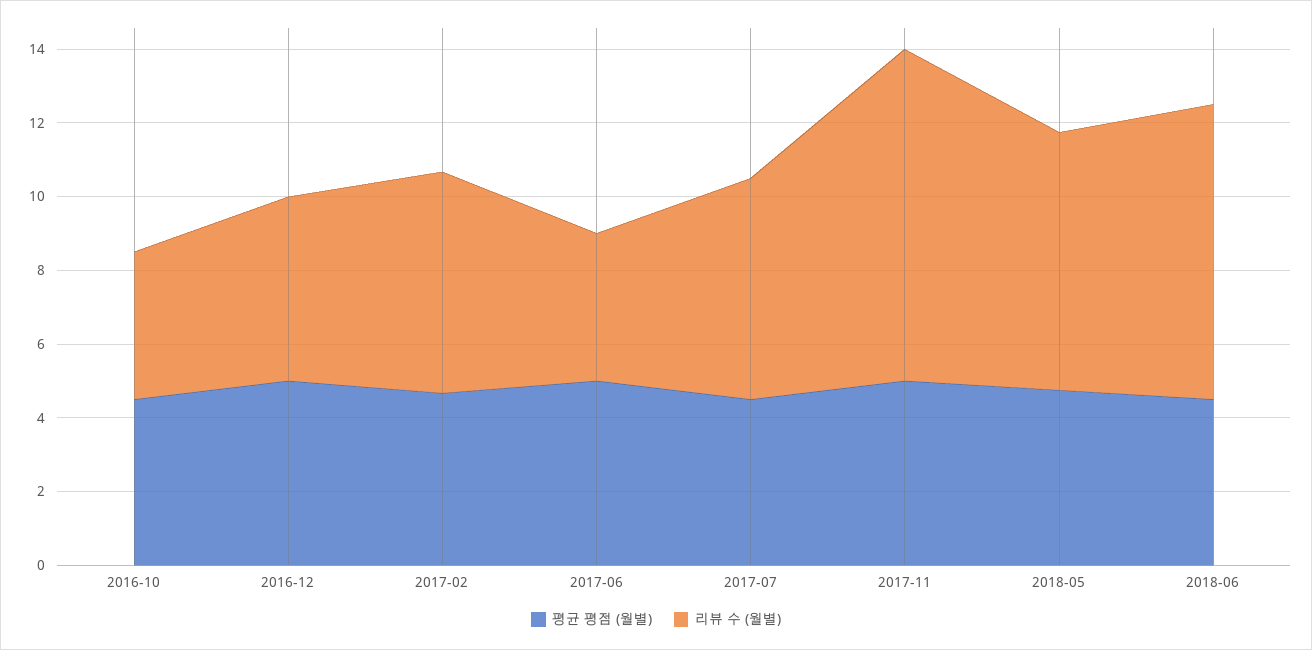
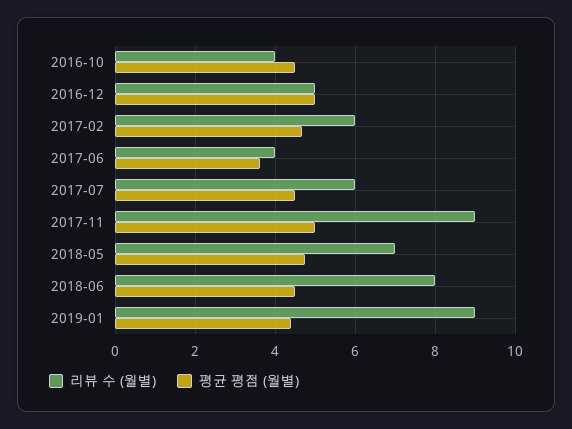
평균 평점 (월별), 2017-06: 5 -> 3.6
리뷰 수 (월별), 2019-01: none -> 9
평균 평점 (월별), 2019-01: none -> 4.4

